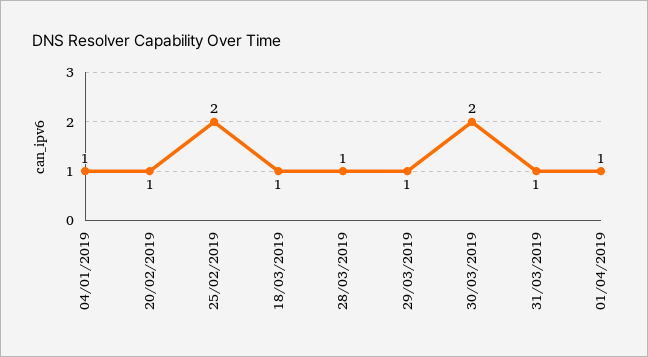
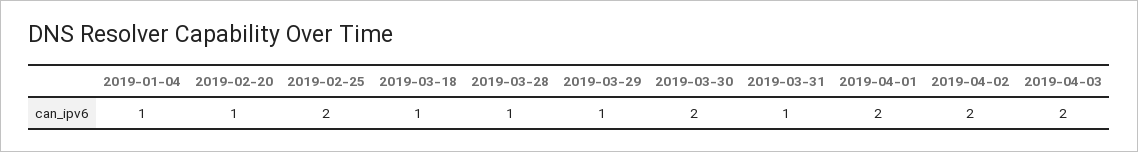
01/04/2019: 1 -> 2
2019-04-02: none -> 2
2019-04-03: none -> 2

